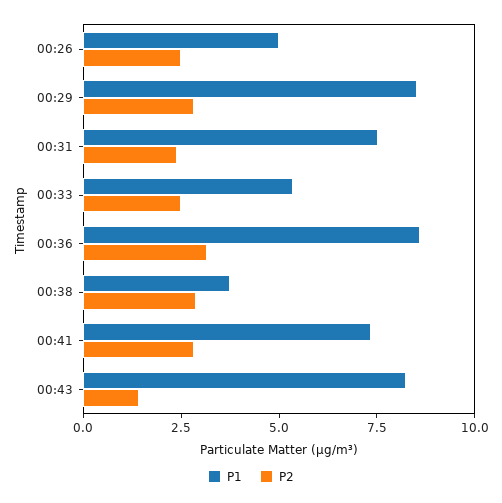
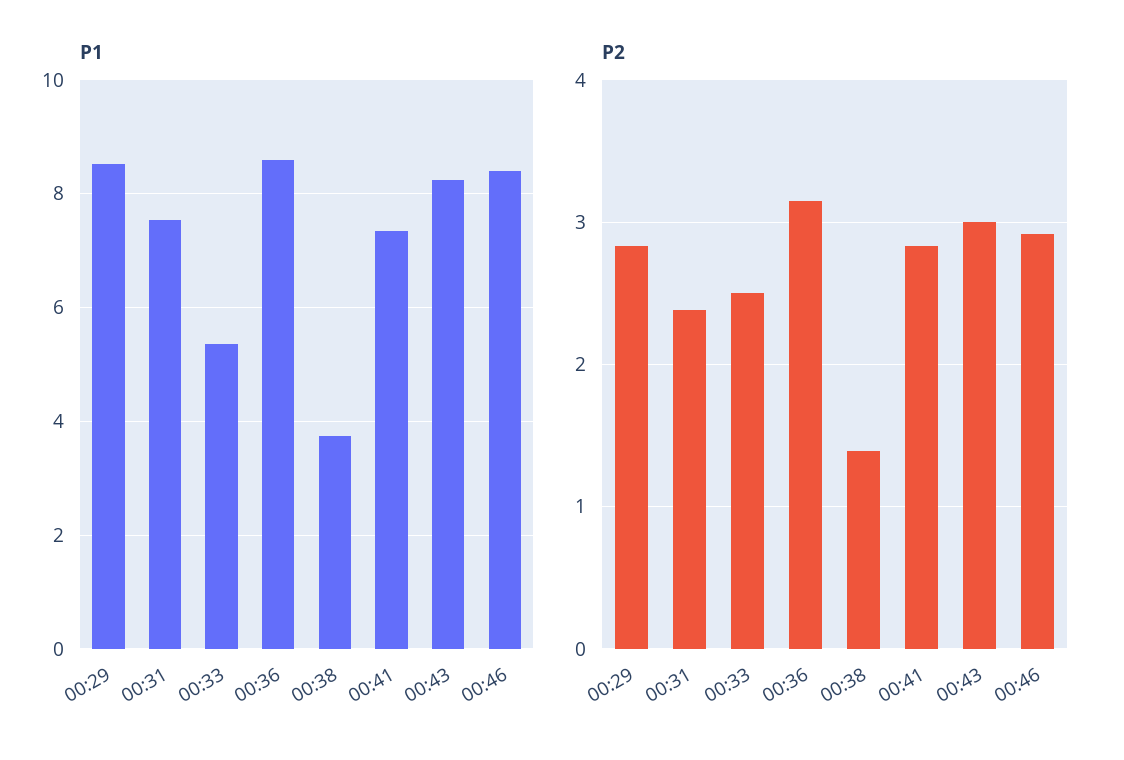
P1, 00:26: 5 -> none
P2, 00:26: 2.5 -> none
P2, 00:38: 3 -> 1.4
P2, 00:43: 1.5 -> 3
P1, 00:46: none -> 8.4
P2, 00:46: none -> 2.9

